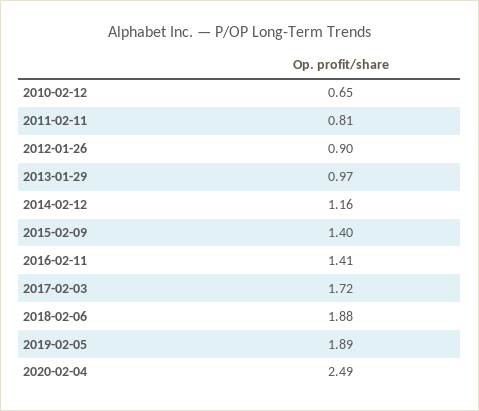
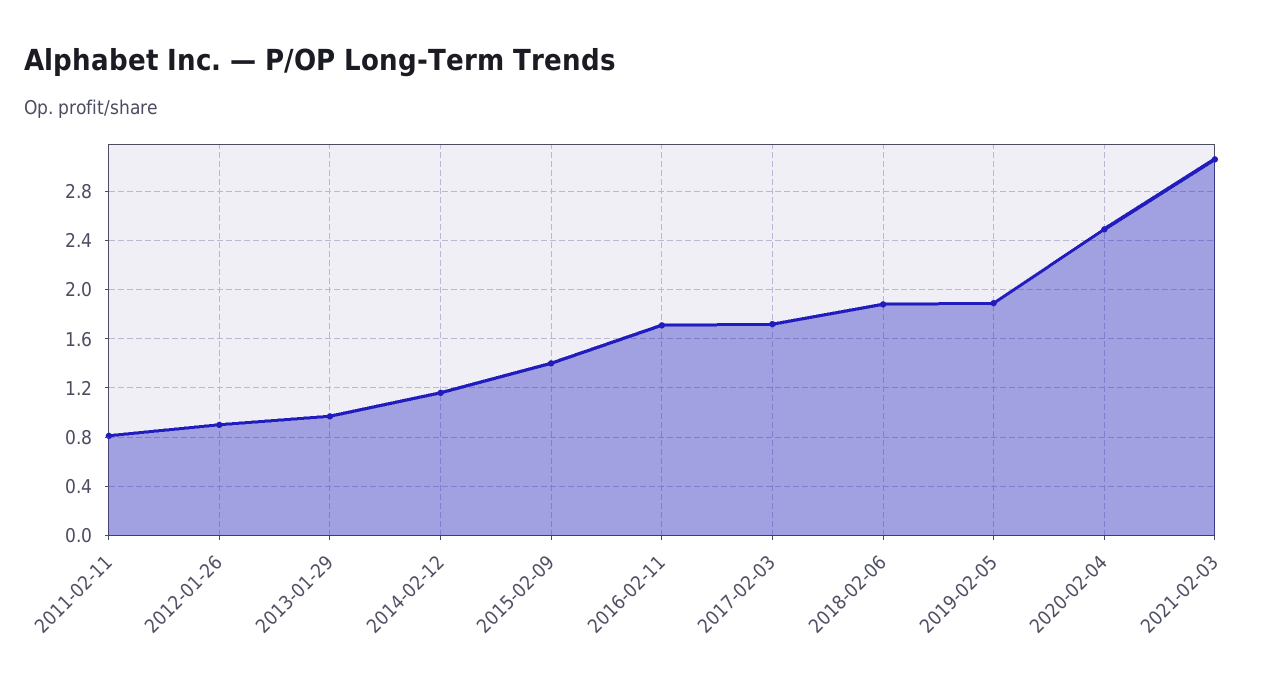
2010-02-12: 0.65 -> none
2016-02-11: 1.41 -> 1.7
2021-02-03: none -> 3.05

